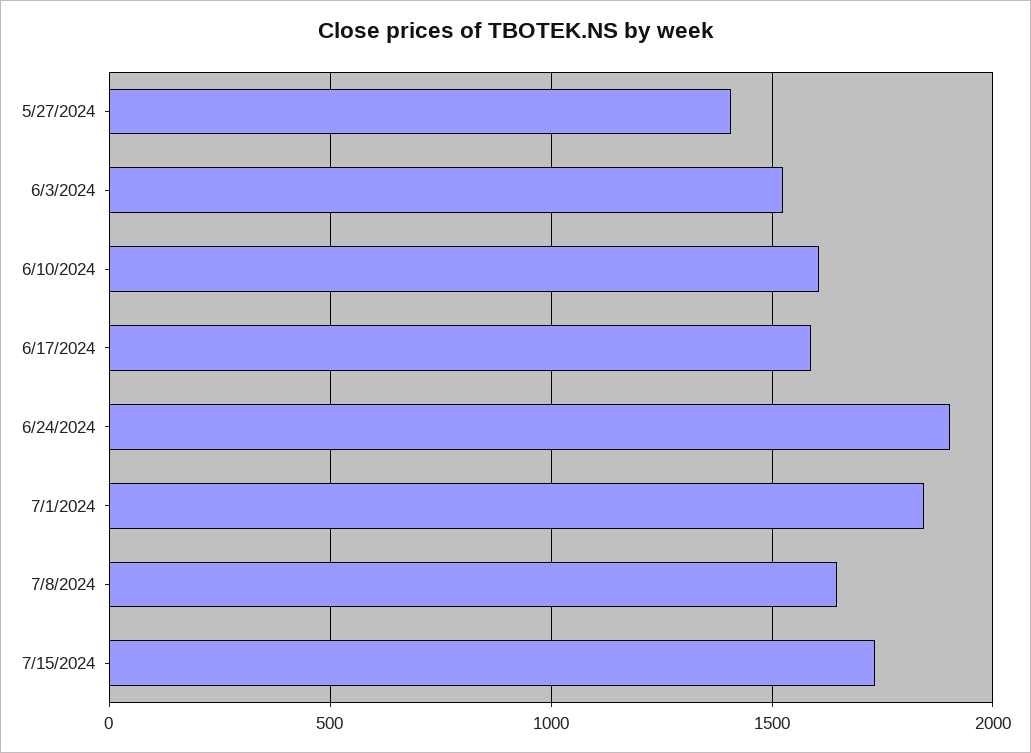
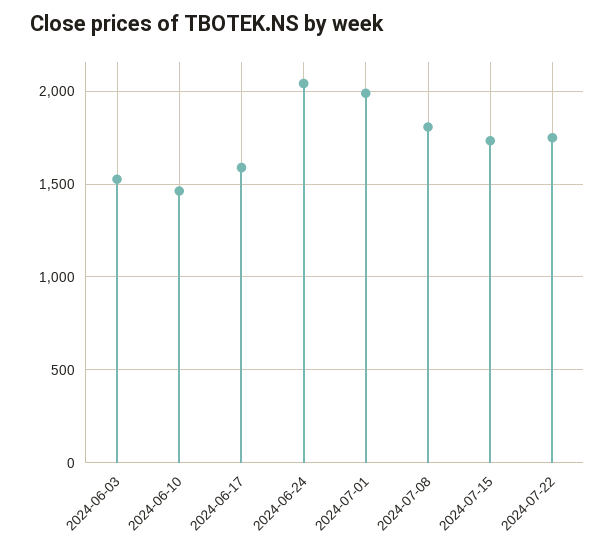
5/27/2024: 1400 -> none
6/10/2024: 1600 -> 1450
6/24/2024: 1900 -> 2050
7/1/2024: 1850 -> 2000
7/8/2024: 1650 -> 1800
2024-07-22: none -> 1750

